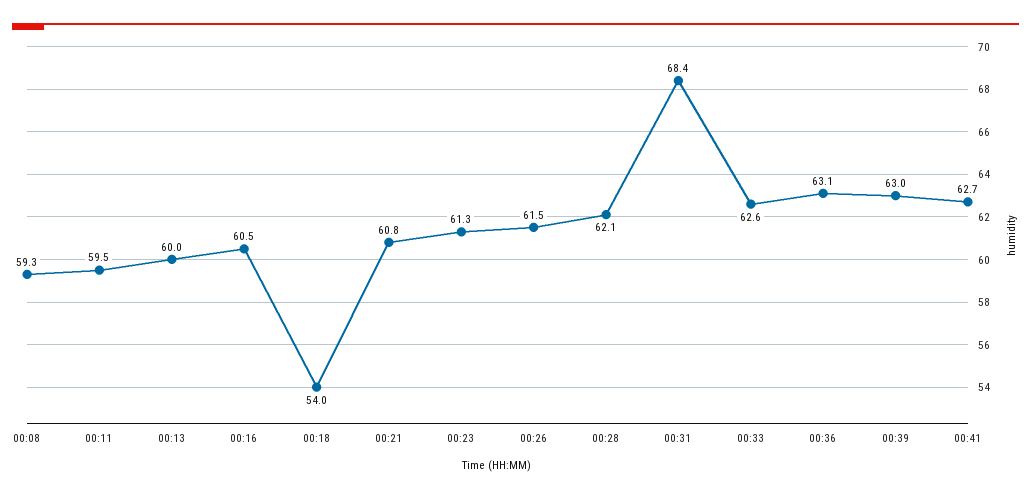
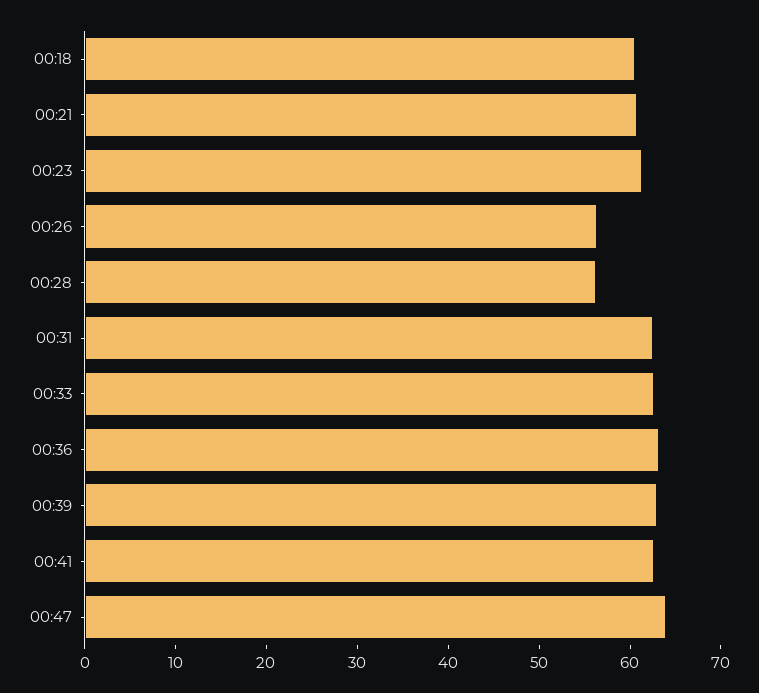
00:08: 59.3 -> none
00:11: 59.5 -> none
00:13: 60 -> none
00:16: 60.5 -> none
00:18: 54 -> 60
00:26: 61.5 -> 56
00:28: 62.1 -> 56
00:31: 68.4 -> 62
00:47: none -> 64

